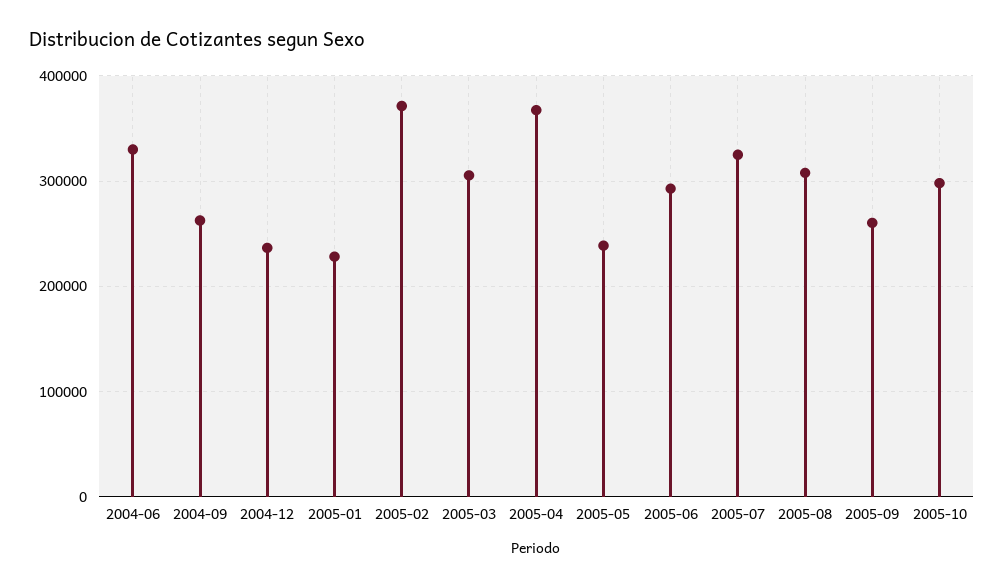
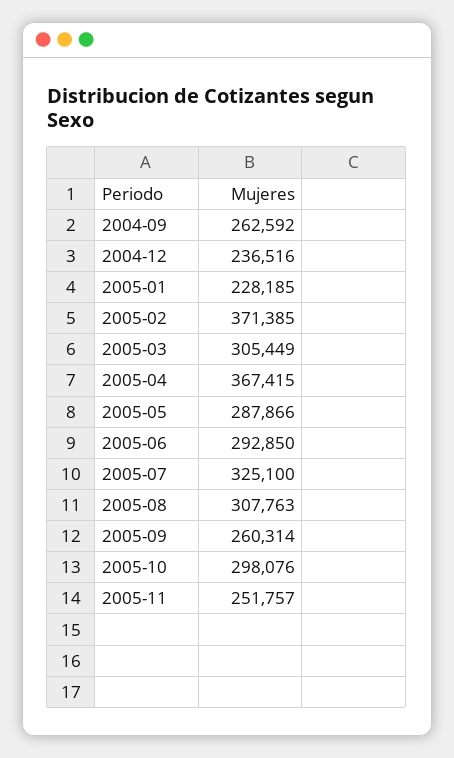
2004-06: 330000 -> none
2005-05: 240000 -> 287866
2005-11: none -> 251757

